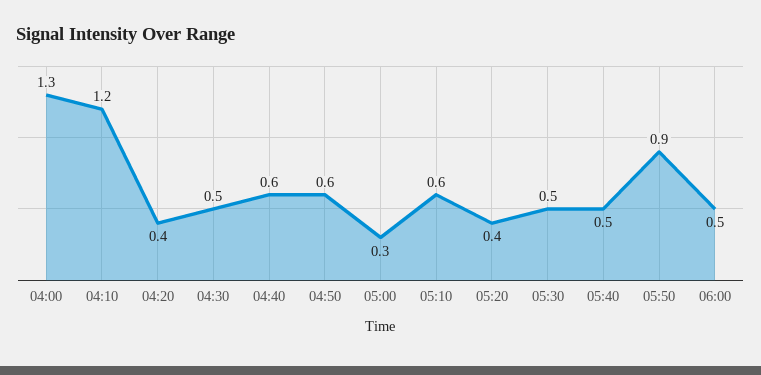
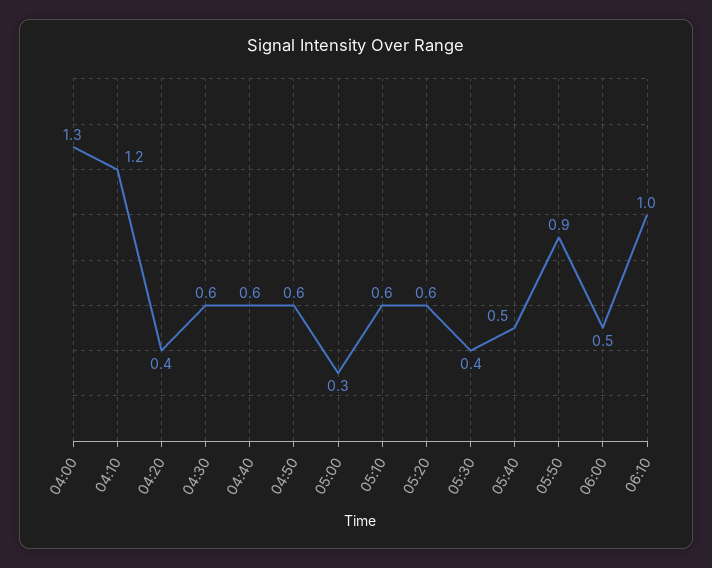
04:30: 0.5 -> 0.6
05:20: 0.4 -> 0.6
05:30: 0.5 -> 0.4
06:10: none -> 1

